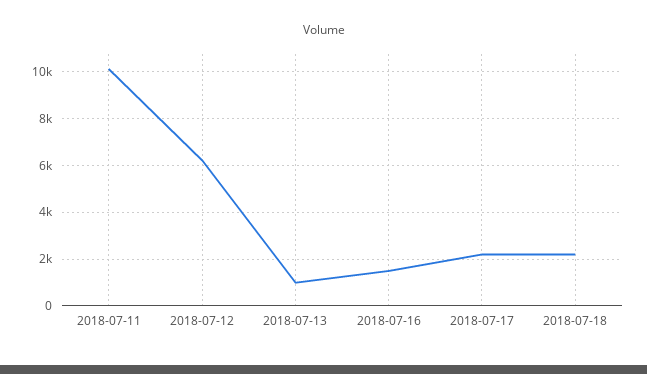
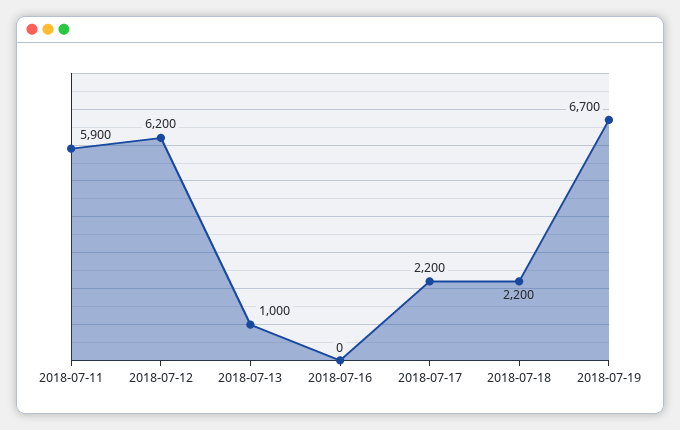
2018-07-11: 10000 -> 5900
2018-07-16: 1500 -> 0
2018-07-19: none -> 6700

